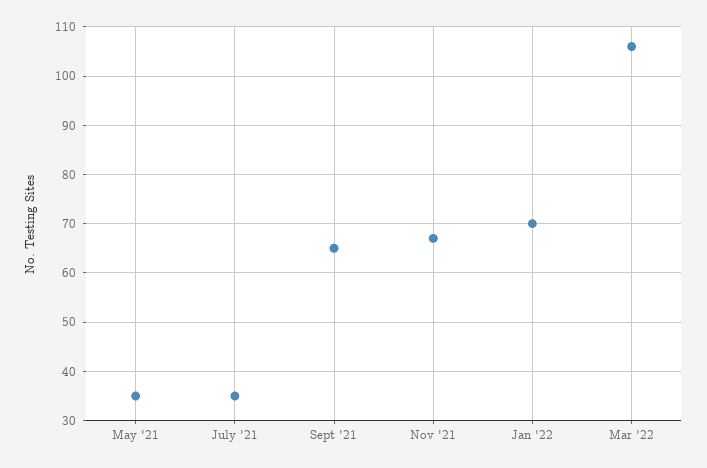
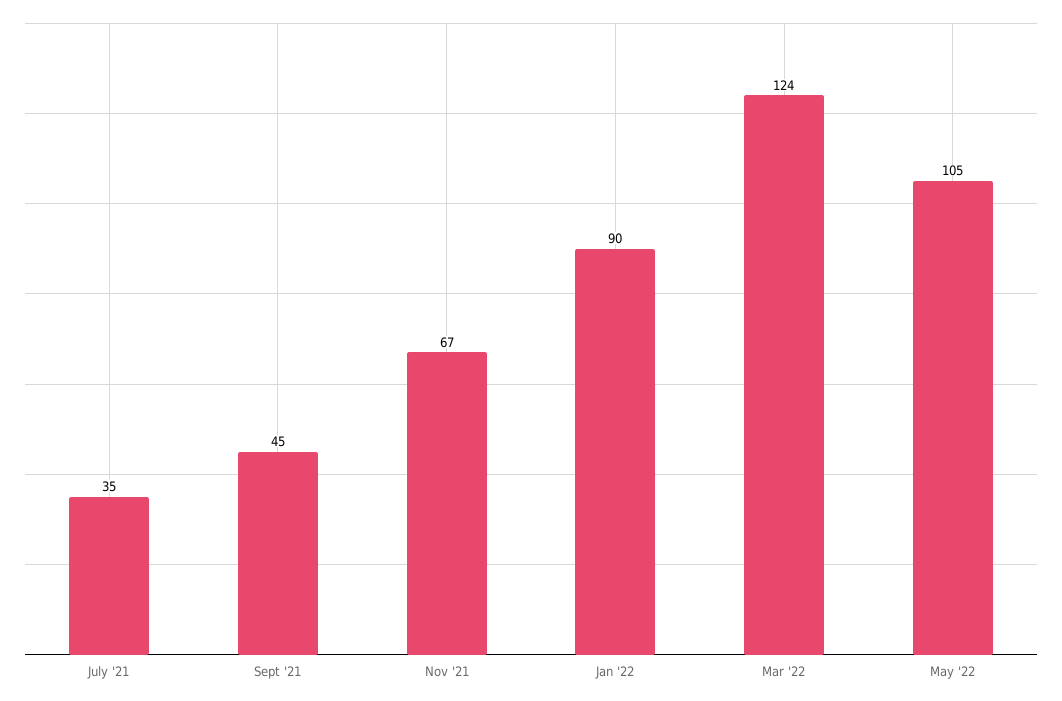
May '21: 35 -> none
Sept '21: 65 -> 45
Jan '22: 70 -> 90
Mar '22: 105 -> 124
May '22: none -> 105

